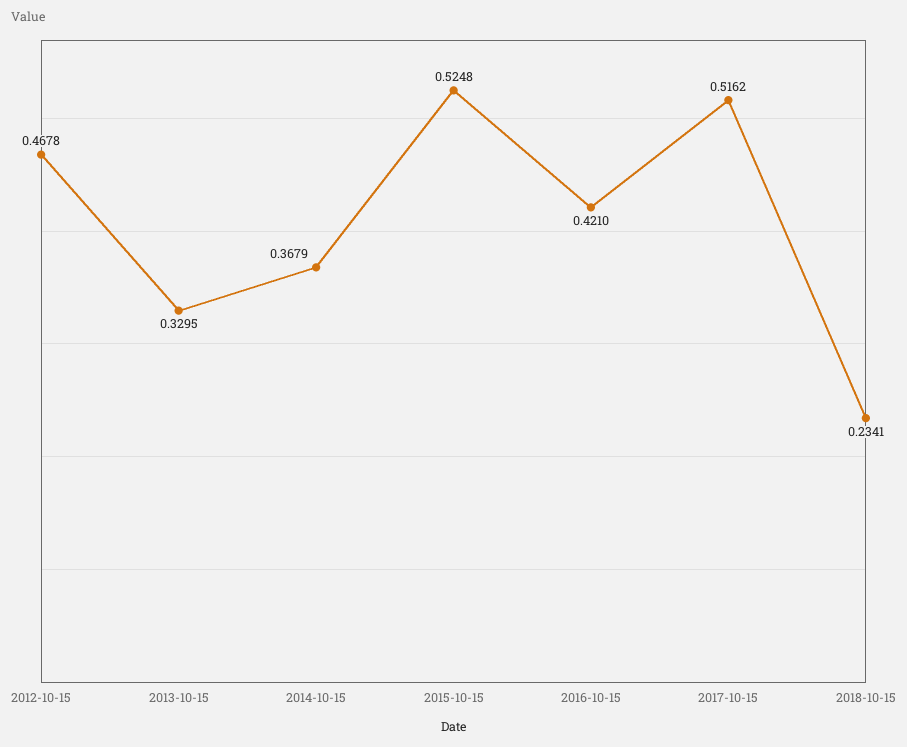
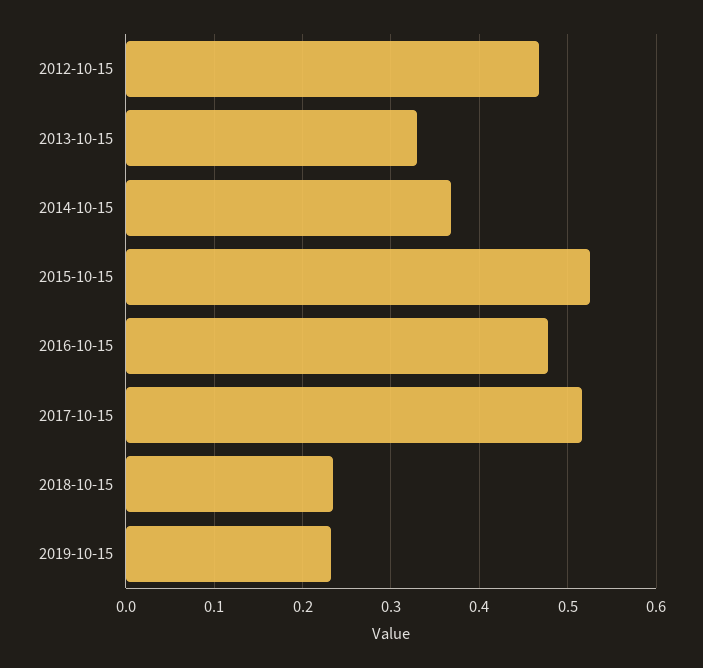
2016-10-15: 0.421 -> 0.48
2019-10-15: none -> 0.23

